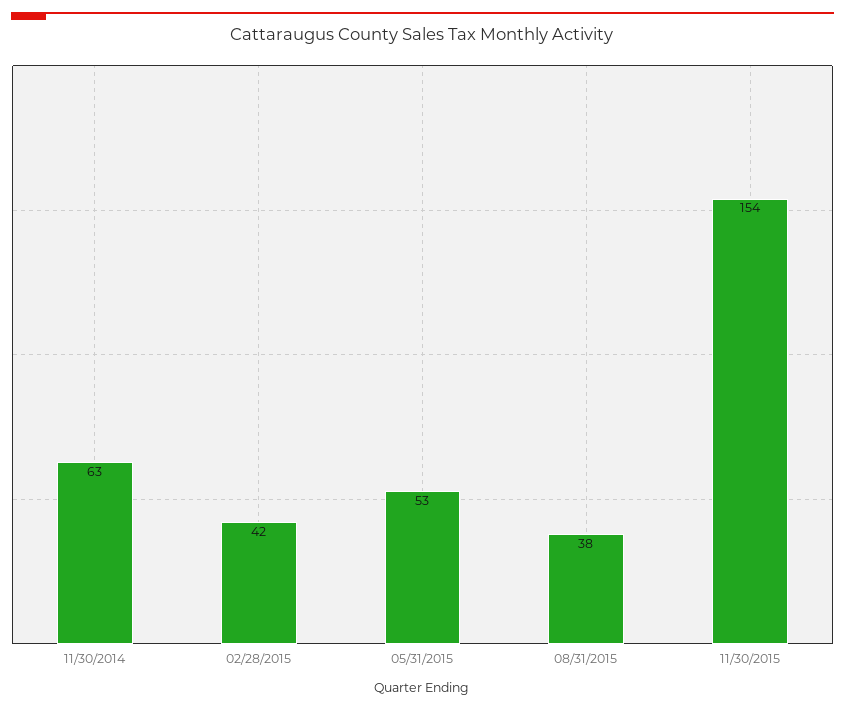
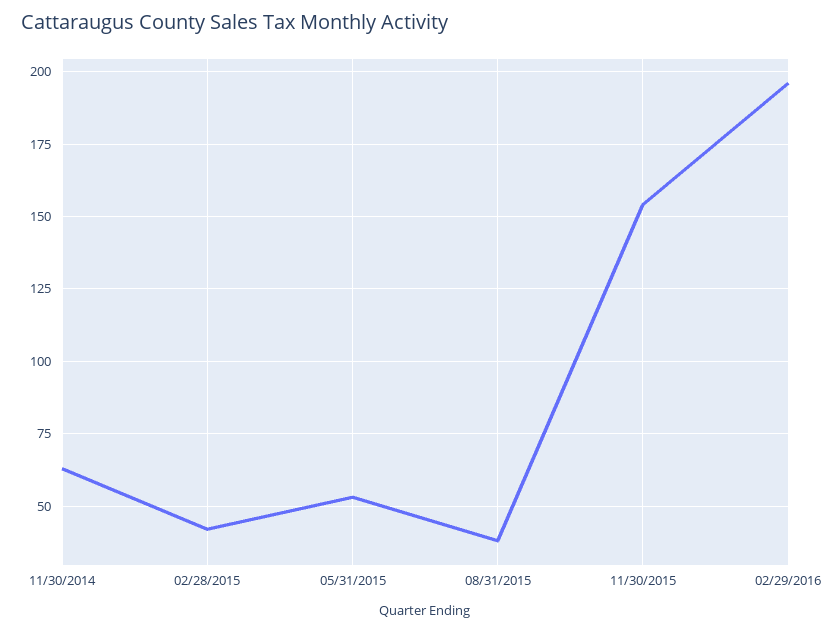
02/29/2016: none -> 195

